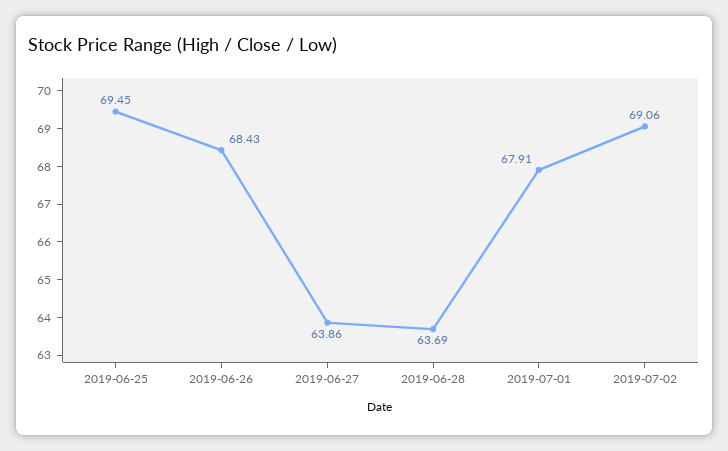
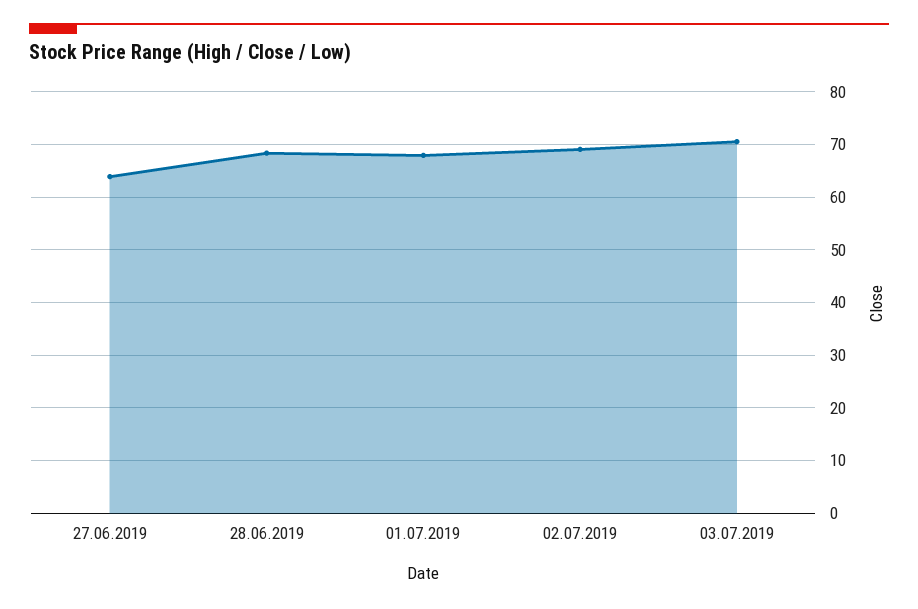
2019-06-25: 69.45 -> none
2019-06-26: 68.43 -> none
2019-06-28: 63.69 -> 68
03.07.2019: none -> 70

